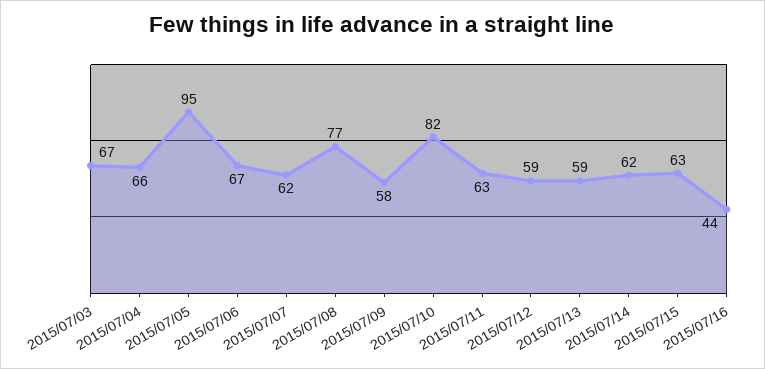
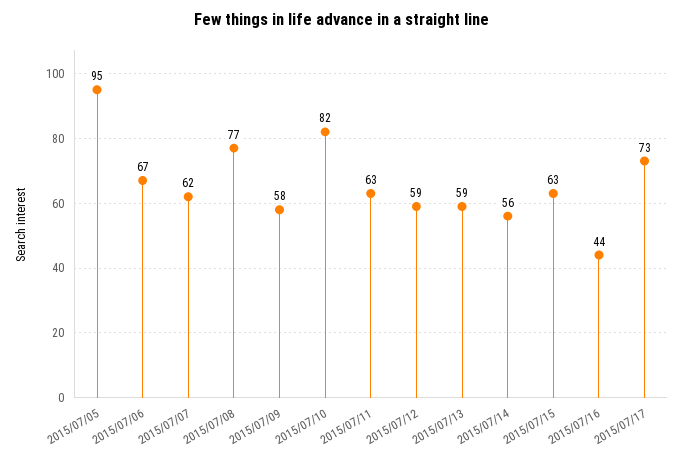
2015/07/03: 67 -> none
2015/07/04: 66 -> none
2015/07/14: 62 -> 56
2015/07/17: none -> 73

